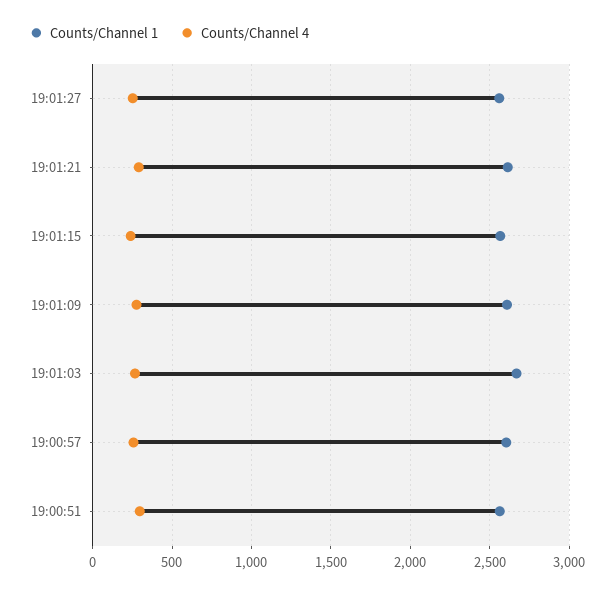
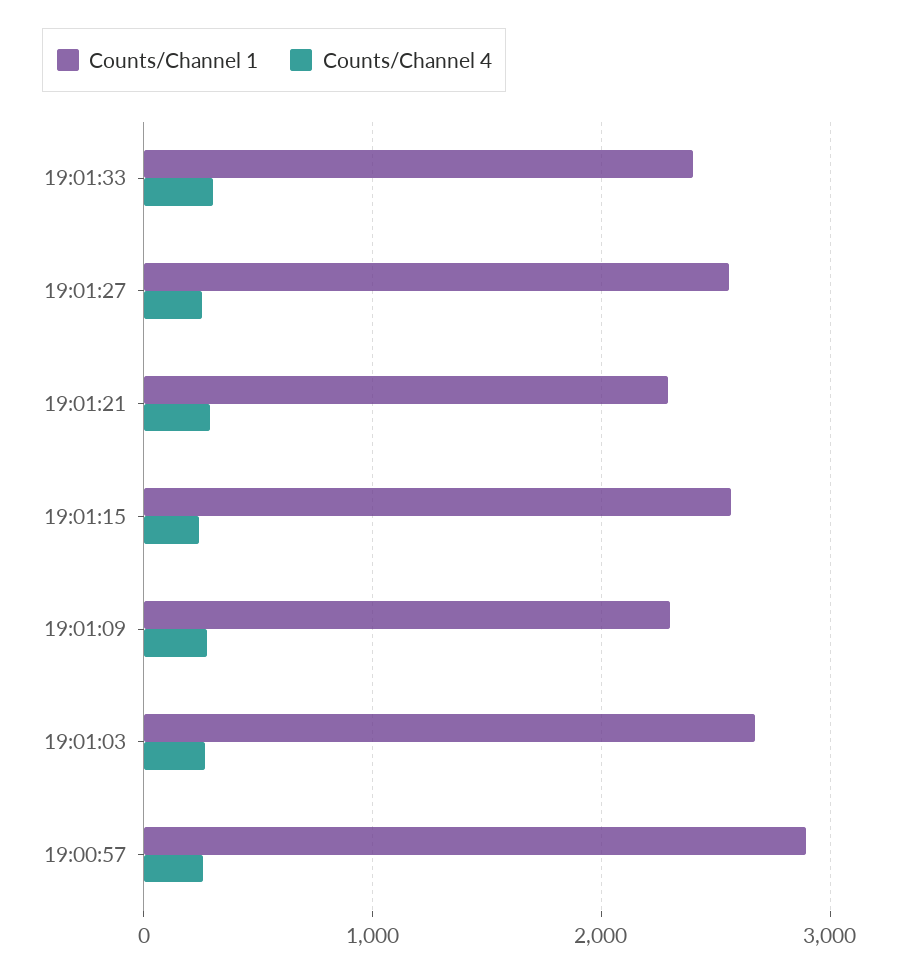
Counts/Channel 1, 19:01:21: 2600 -> 2300
Counts/Channel 1, 19:01:09: 2600 -> 2300
Counts/Channel 1, 19:00:57: 2600 -> 2900
Counts/Channel 1, 19:00:51: 2550 -> none
Counts/Channel 4, 19:00:51: 300 -> none
Counts/Channel 1, 19:01:33: none -> 2400
Counts/Channel 4, 19:01:33: none -> 300

